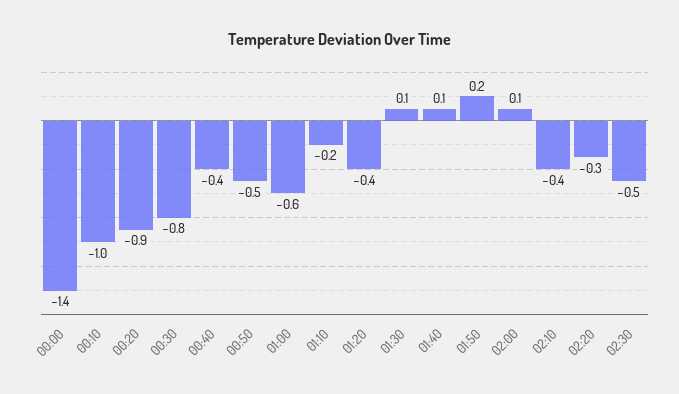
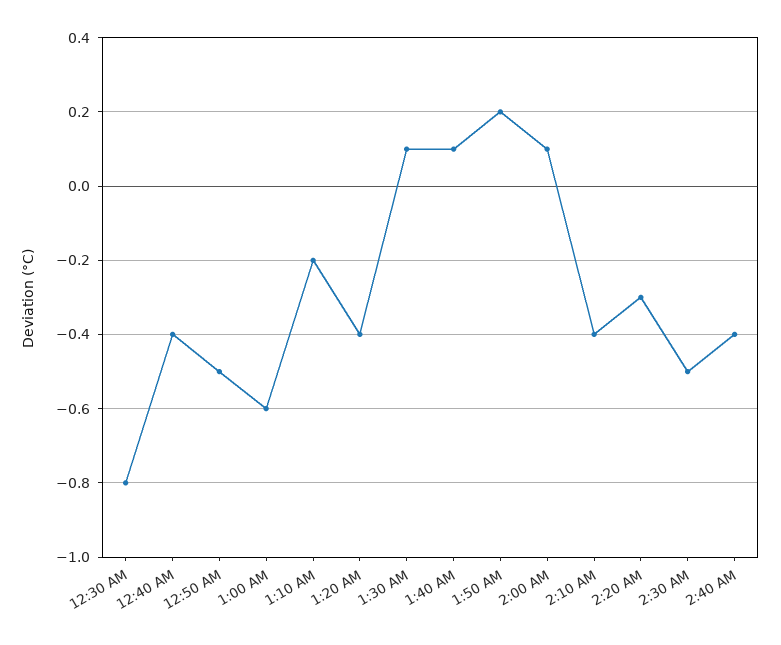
00:00: -1.4 -> none
00:10: -1 -> none
00:20: -0.9 -> none
2:40 AM: none -> -0.4

